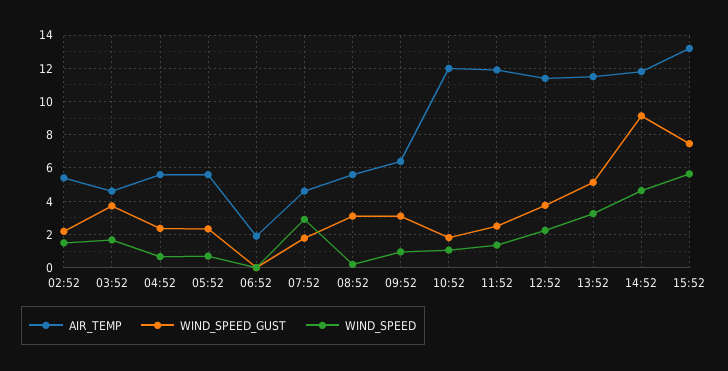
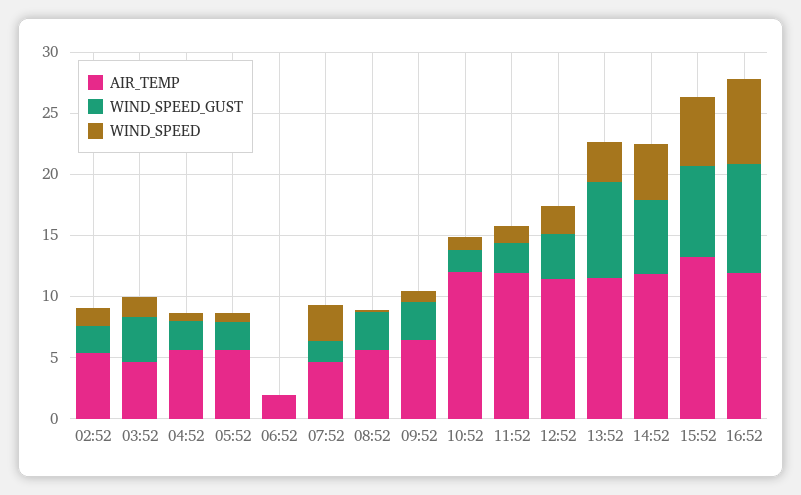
WIND_SPEED_GUST, 13:52: 5 -> 8
WIND_SPEED_GUST, 14:52: 9 -> 6
AIR_TEMP, 16:52: none -> 12
WIND_SPEED_GUST, 16:52: none -> 9
WIND_SPEED, 16:52: none -> 7

